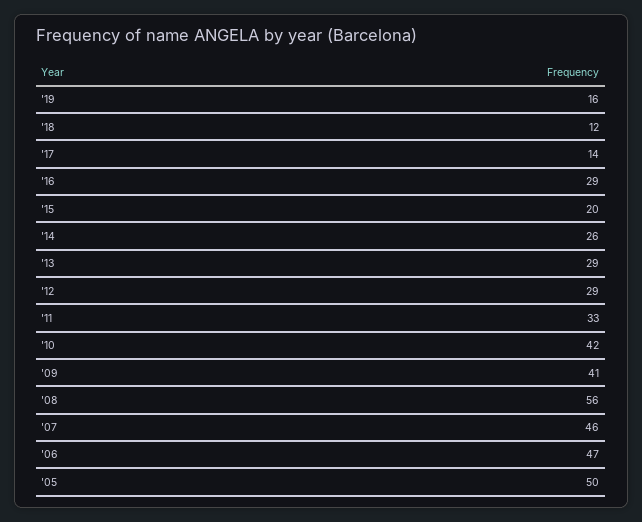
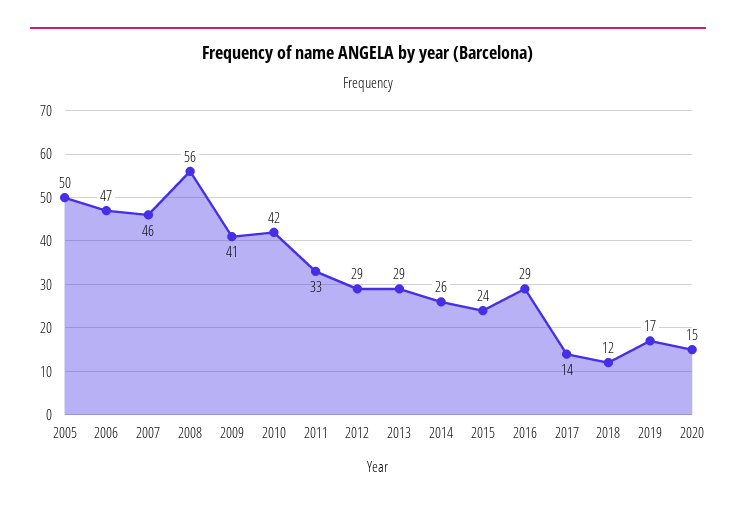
'19: 16 -> 17
'15: 20 -> 24
2020: none -> 15

